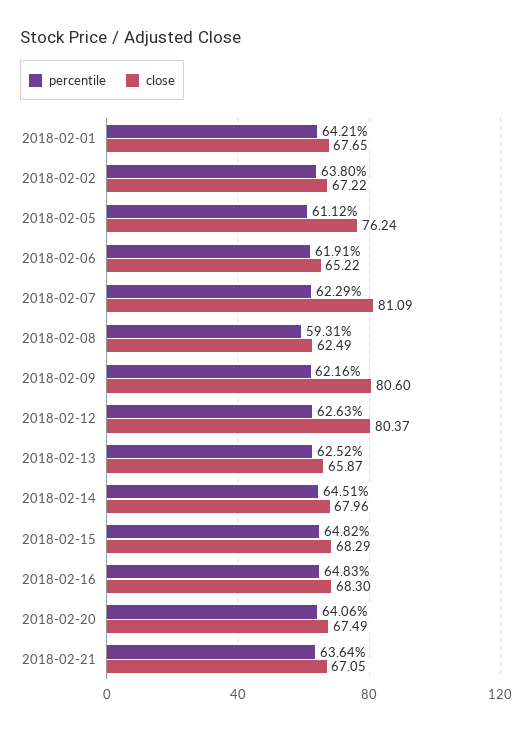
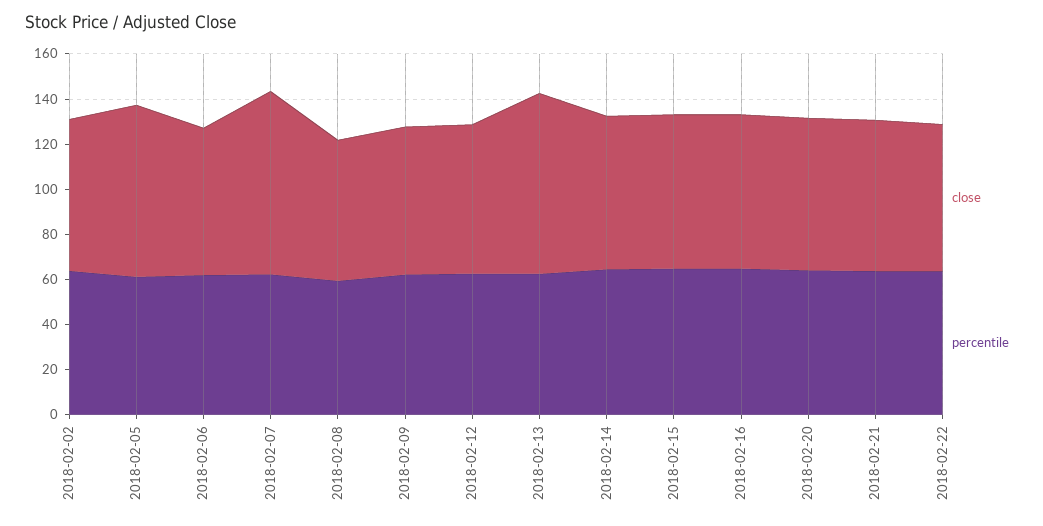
percentile, 2018-02-01: 64.21 -> none
close, 2018-02-01: 67.65 -> none
close, 2018-02-09: 80.6 -> 65
close, 2018-02-12: 80.37 -> 65
close, 2018-02-13: 65.87 -> 80
close, 2018-02-22: none -> 65
percentile, 2018-02-22: none -> 65

